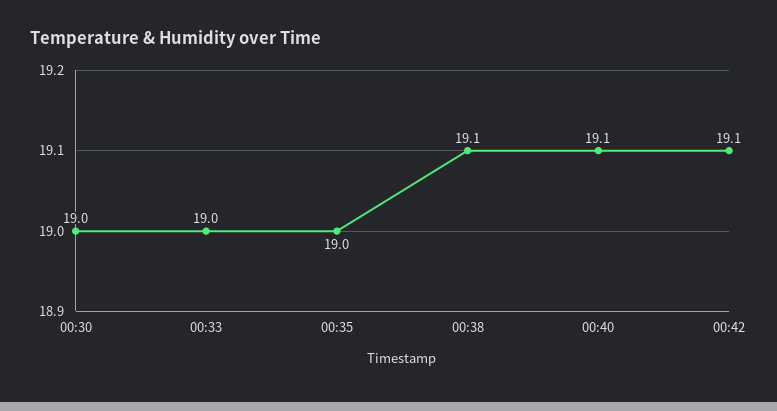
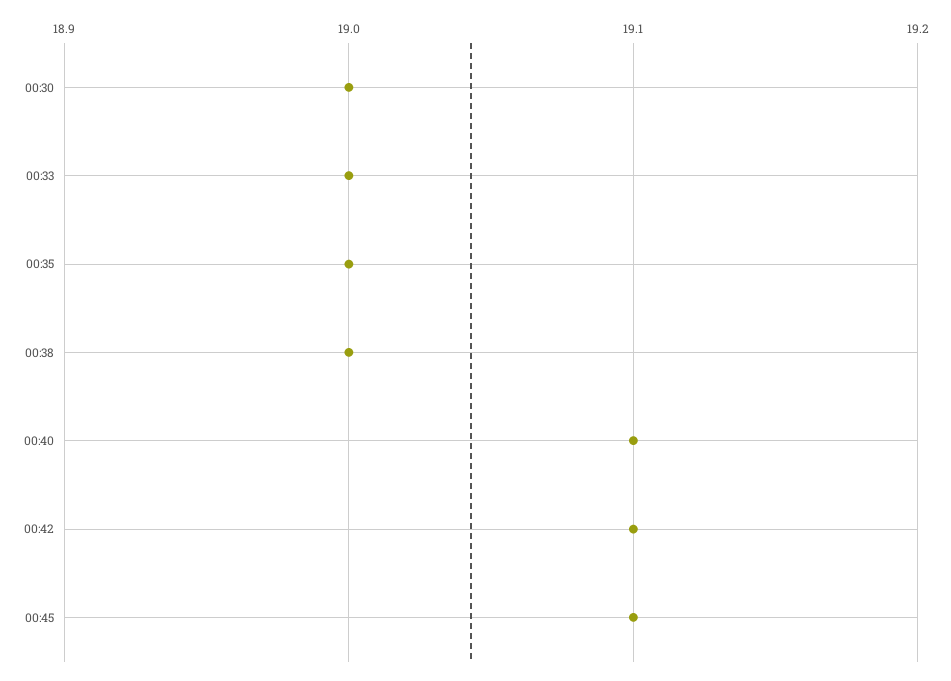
00:38: 19.1 -> 19
00:45: none -> 19.1

